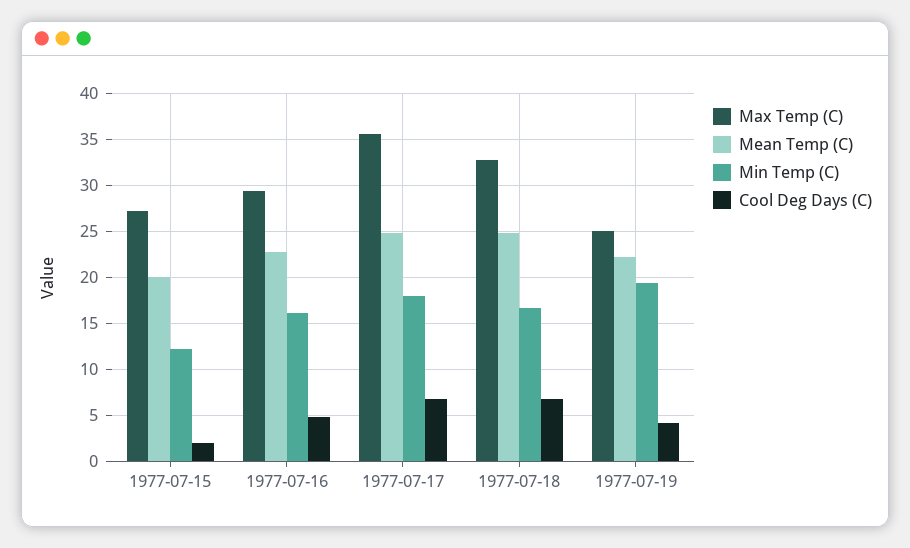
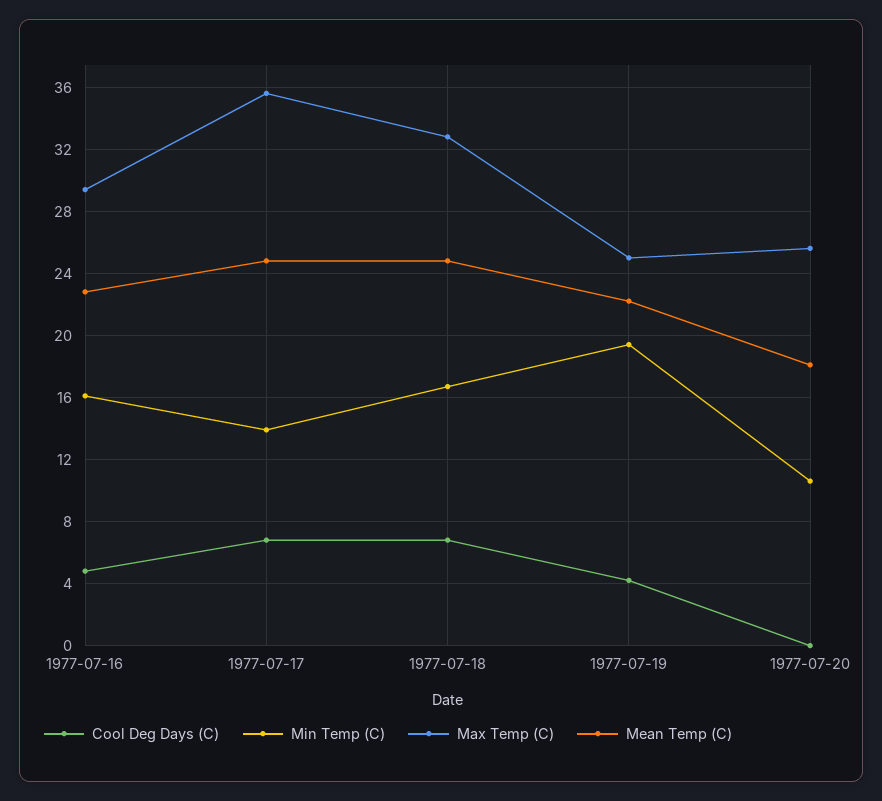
Max Temp (C), 1977-07-15: 27 -> none
Mean Temp (C), 1977-07-15: 20 -> none
Min Temp (C), 1977-07-15: 12 -> none
Cool Deg Days (C), 1977-07-15: 2 -> none
Min Temp (C), 1977-07-17: 18 -> 14
Cool Deg Days (C), 1977-07-20: none -> 0
Min Temp (C), 1977-07-20: none -> 10.5
Max Temp (C), 1977-07-20: none -> 25.5
Mean Temp (C), 1977-07-20: none -> 18

